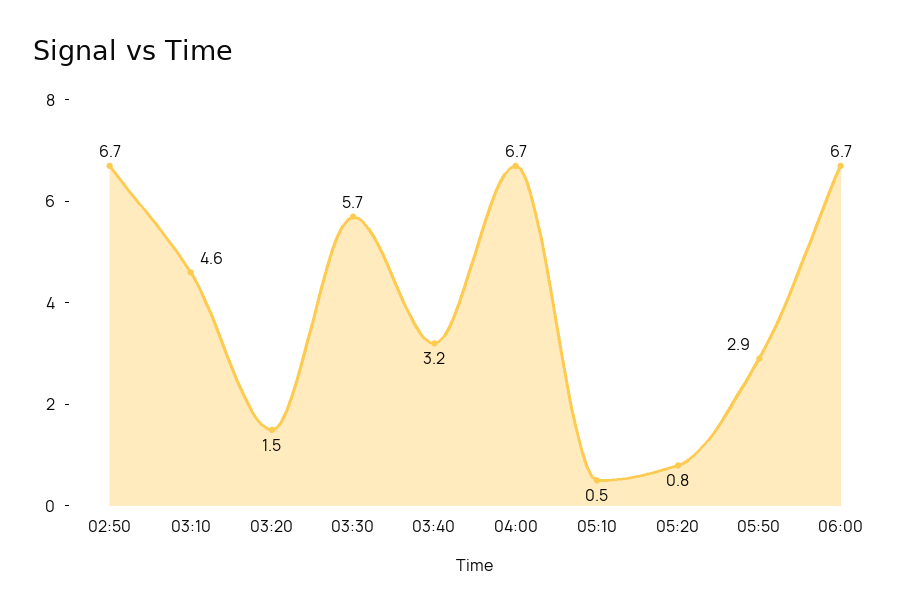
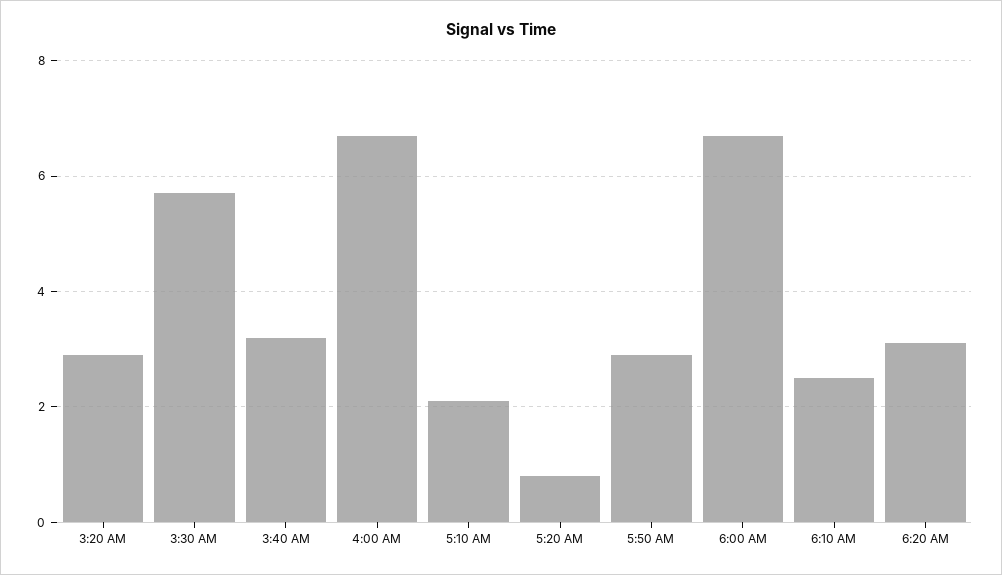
02:50: 6.7 -> none
03:10: 4.6 -> none
03:20: 1.5 -> 3
05:10: 0.5 -> 2
6:10 AM: none -> 2.5
6:20 AM: none -> 3

